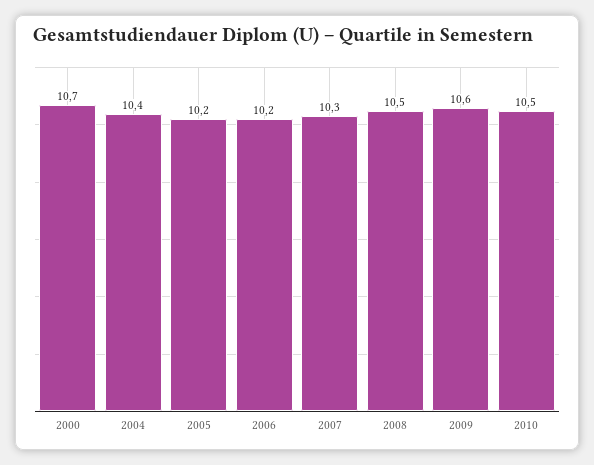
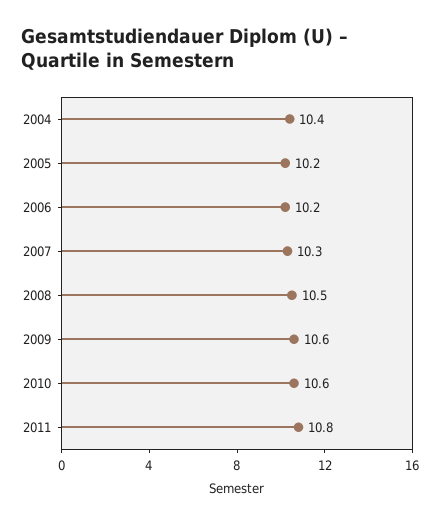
2000: 10.7 -> none
2010: 10.5 -> 10.6
2011: none -> 10.8

